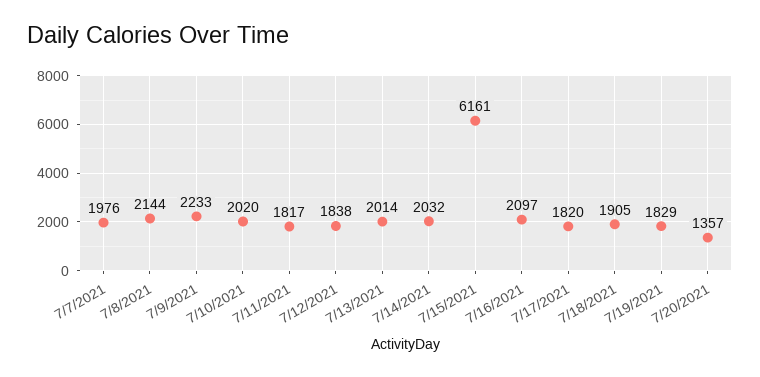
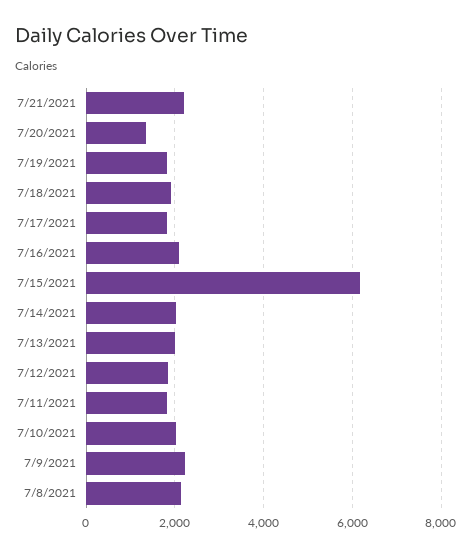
7/7/2021: 1976 -> none
7/21/2021: none -> 2200

